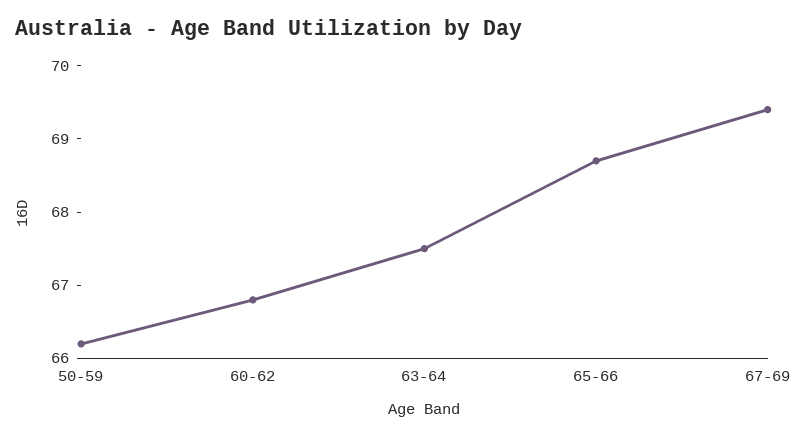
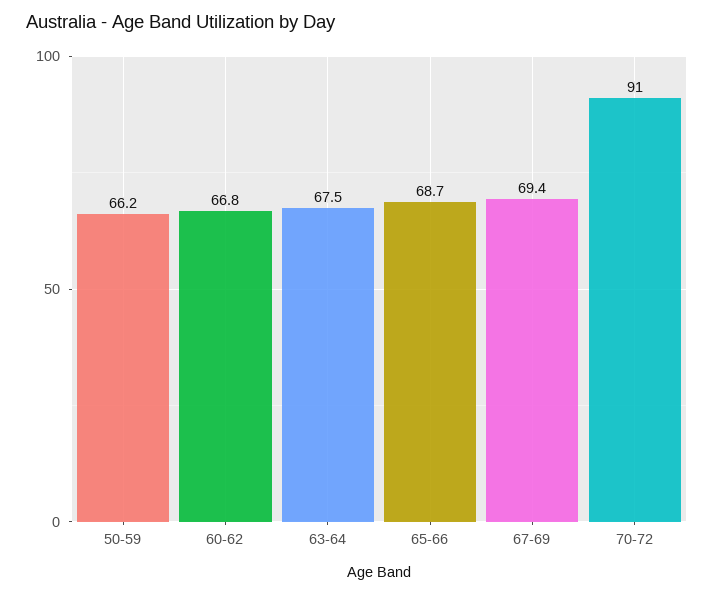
70-72: none -> 91

